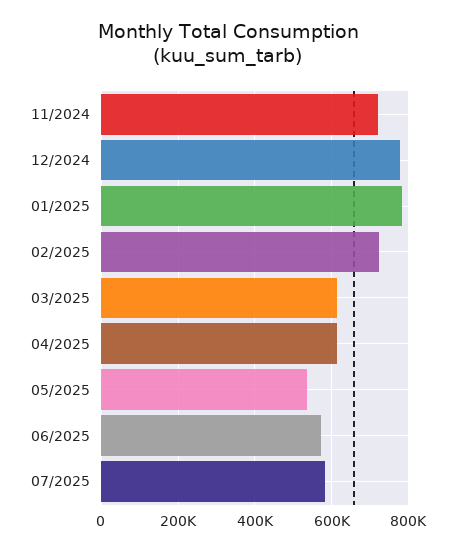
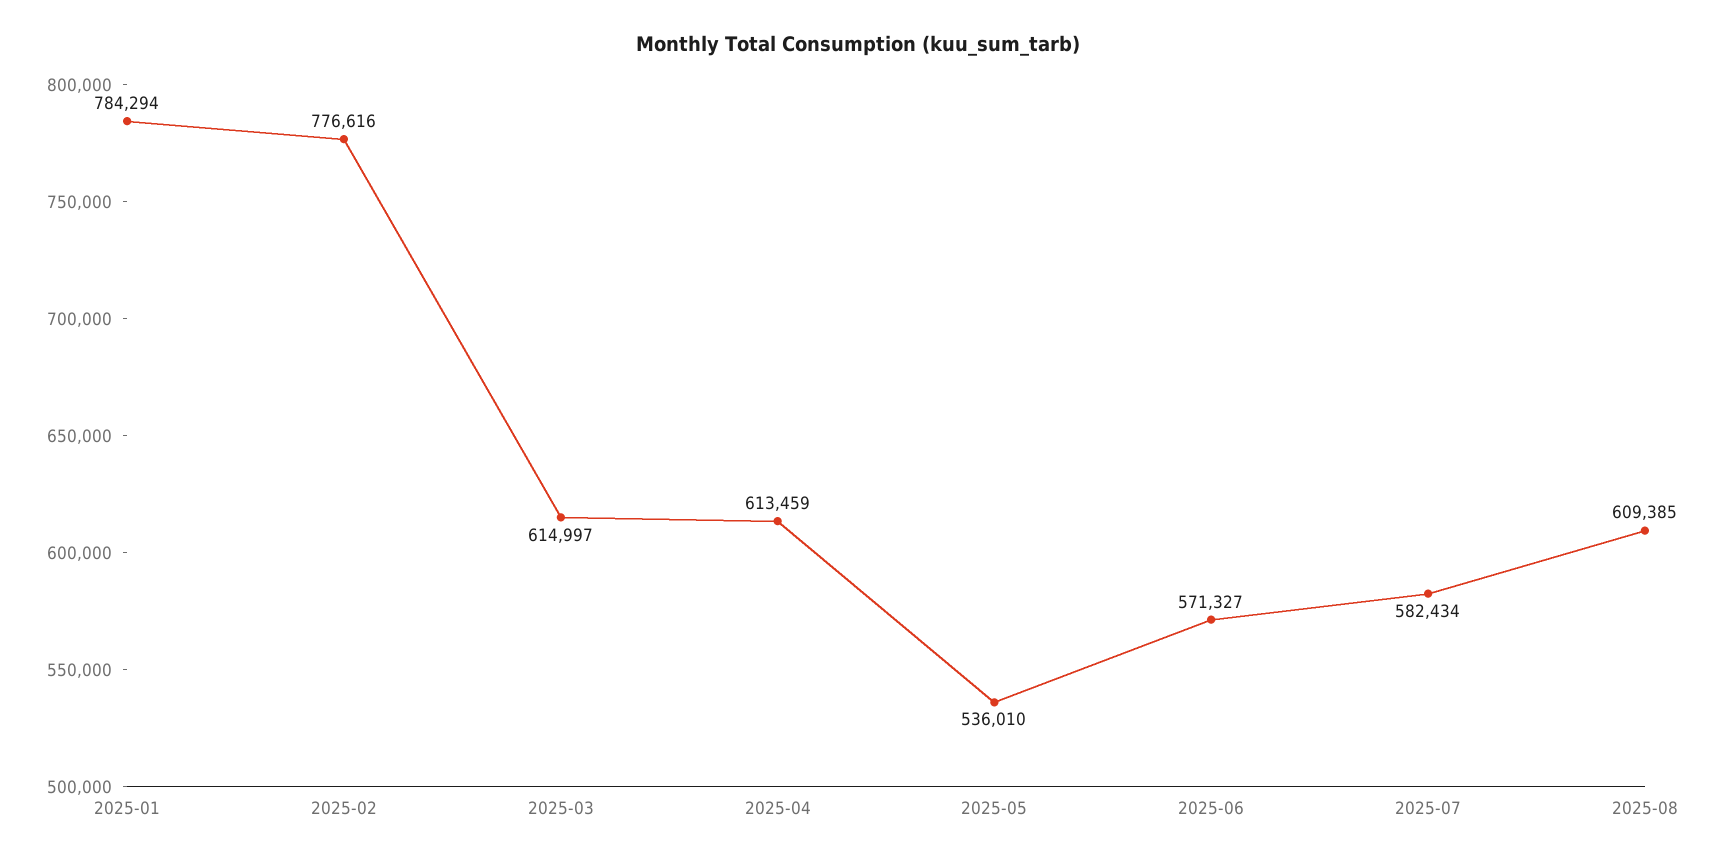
11/2024: 720000 -> none
12/2024: 780000 -> none
02/2025: 720000 -> 776616
2025-08: none -> 609385

